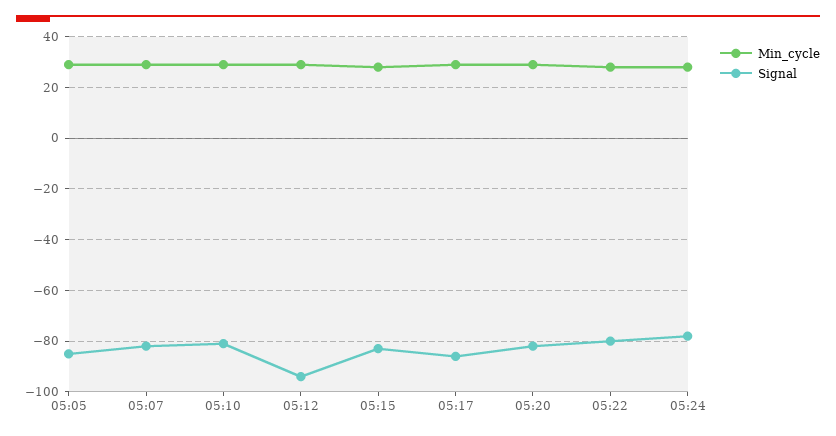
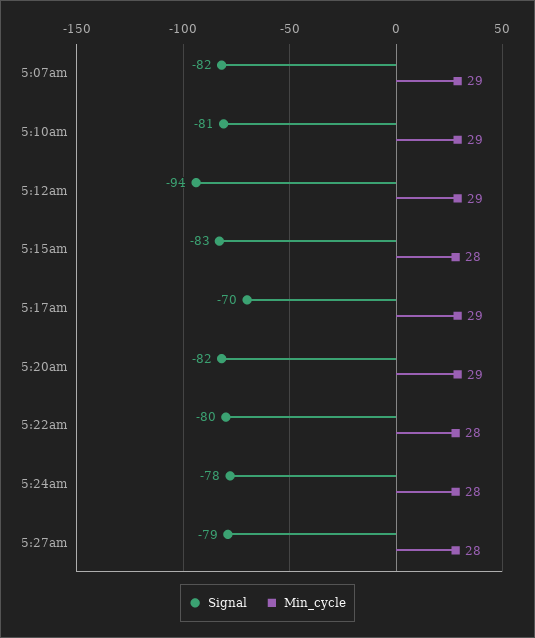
Min_cycle, 05:05: 30 -> none
Signal, 05:05: -85 -> none
Signal, 05:17: -85 -> -70
Signal, 5:27am: none -> -79
Min_cycle, 5:27am: none -> 28

